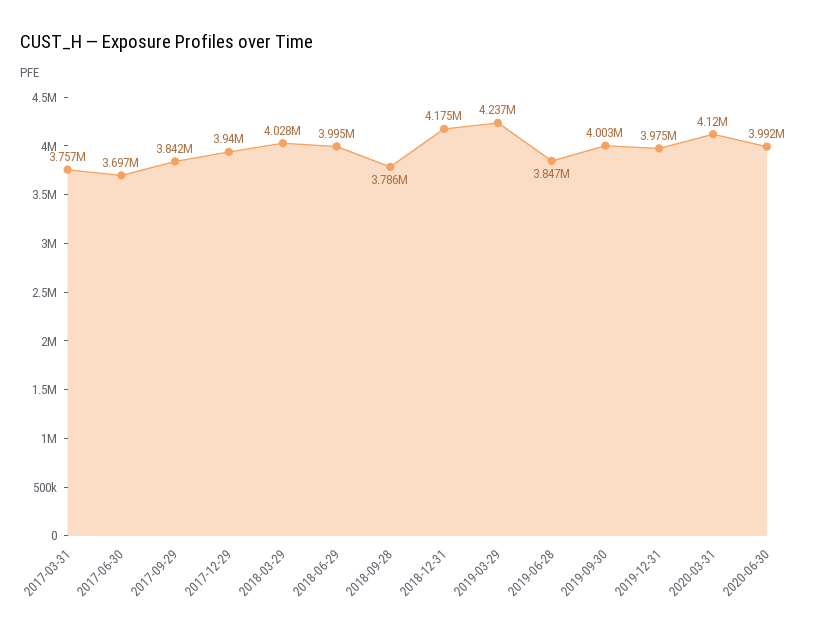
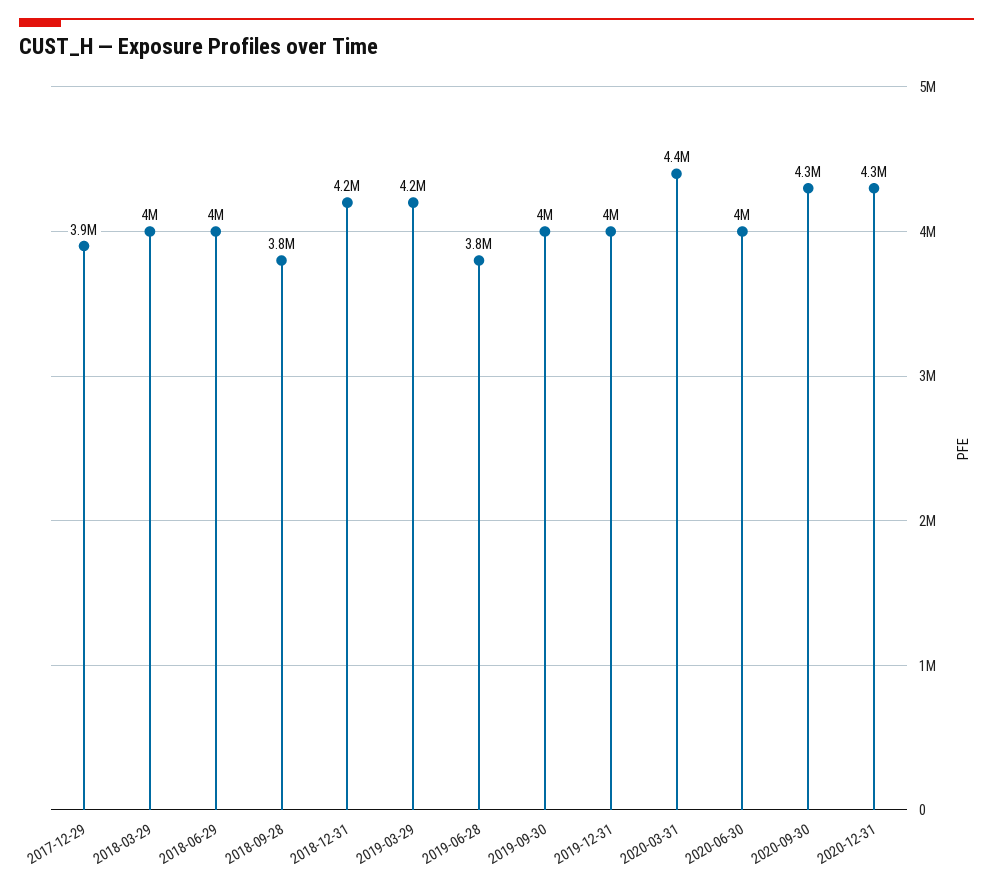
2017-03-31: 3757000 -> none
2017-06-30: 3697000 -> none
2017-09-29: 3842000 -> none
2020-03-31: 4120000 -> 4400000
2020-09-30: none -> 4300000
2020-12-31: none -> 4300000

